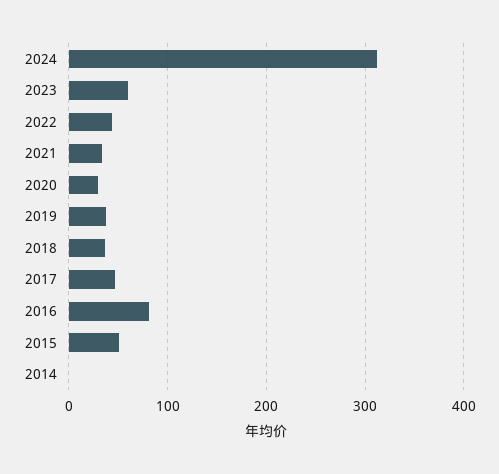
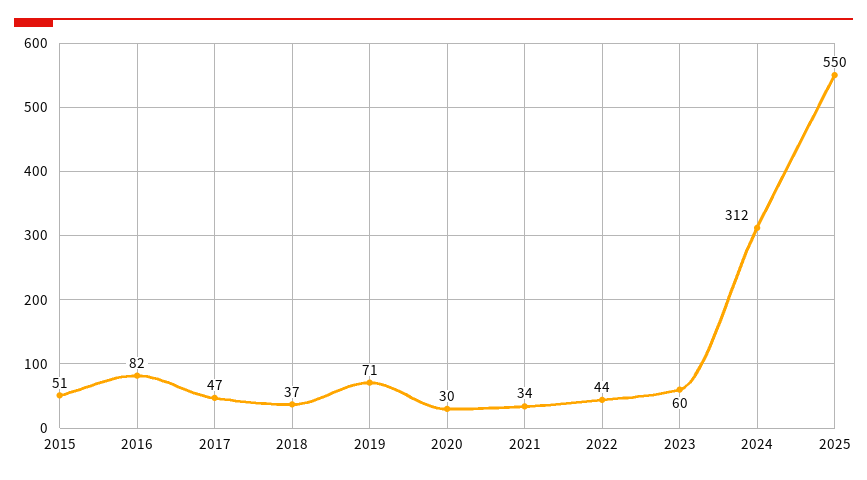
2019: 40 -> 71
2014: 0 -> none
2025: none -> 550

